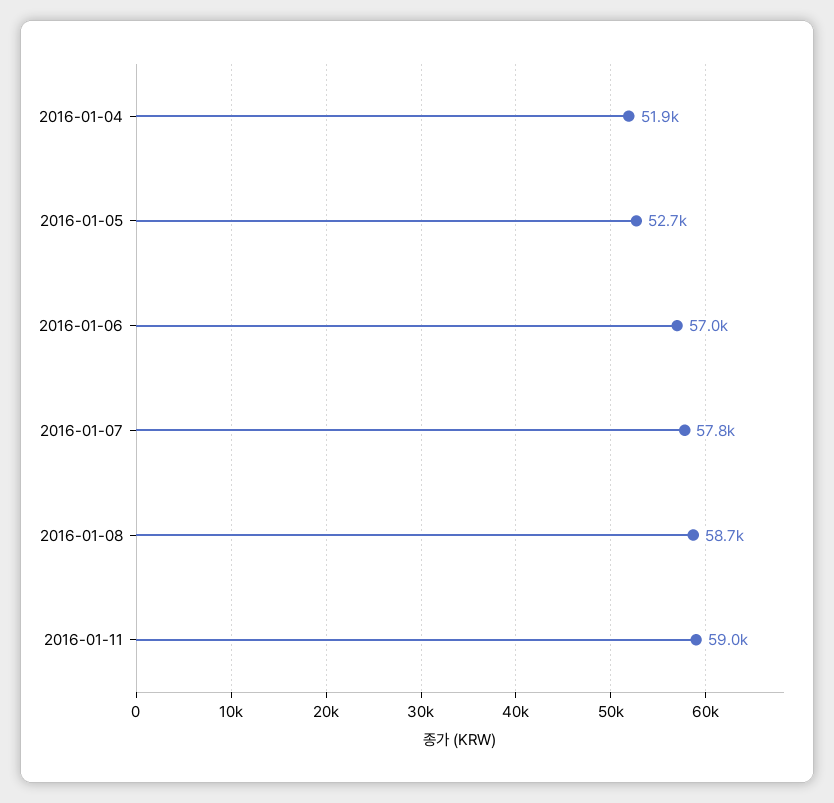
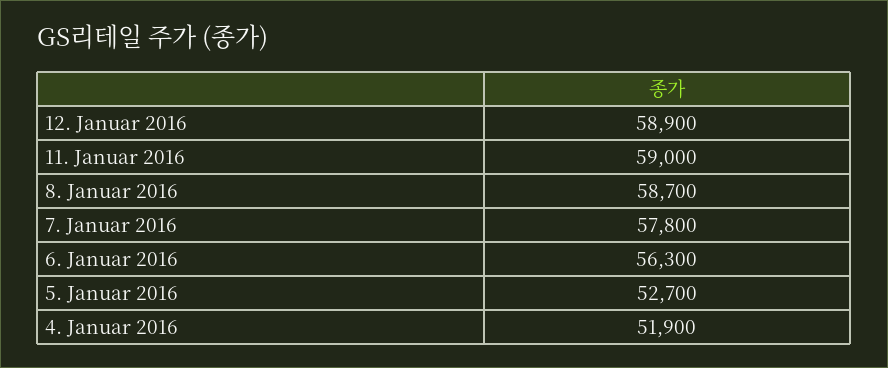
2016-01-06: 57000 -> 56300
12. Januar 2016: none -> 58900

